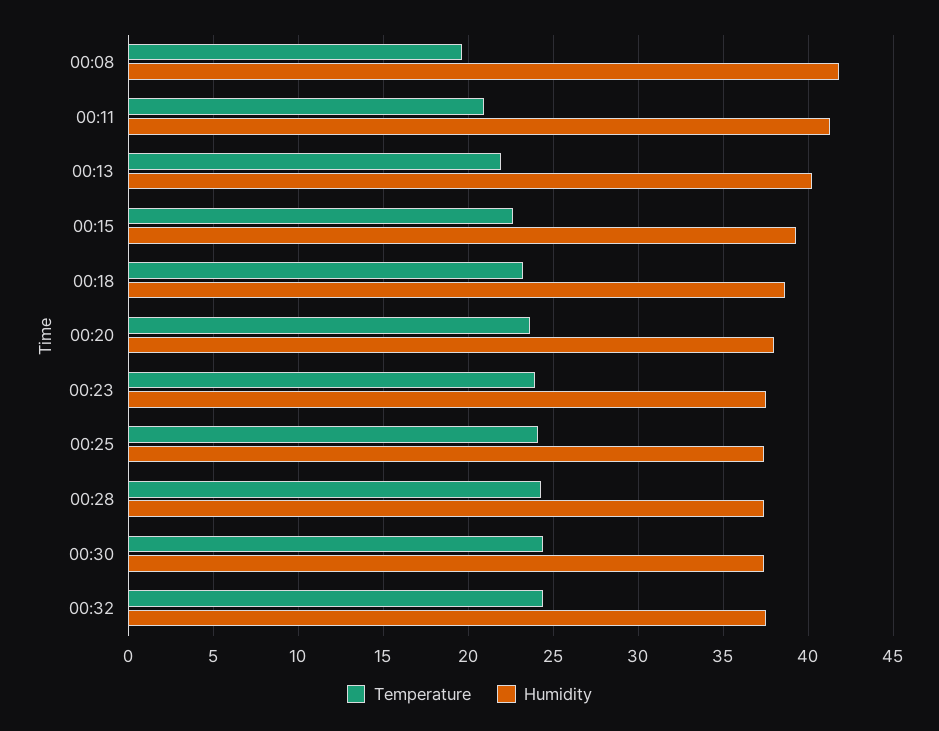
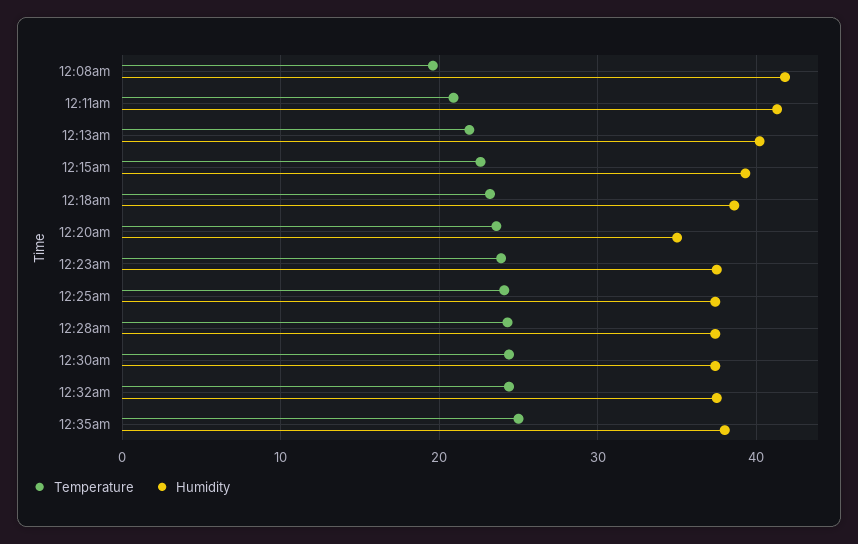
Humidity, 00:20: 38 -> 35
Temperature, 12:35am: none -> 25
Humidity, 12:35am: none -> 38

